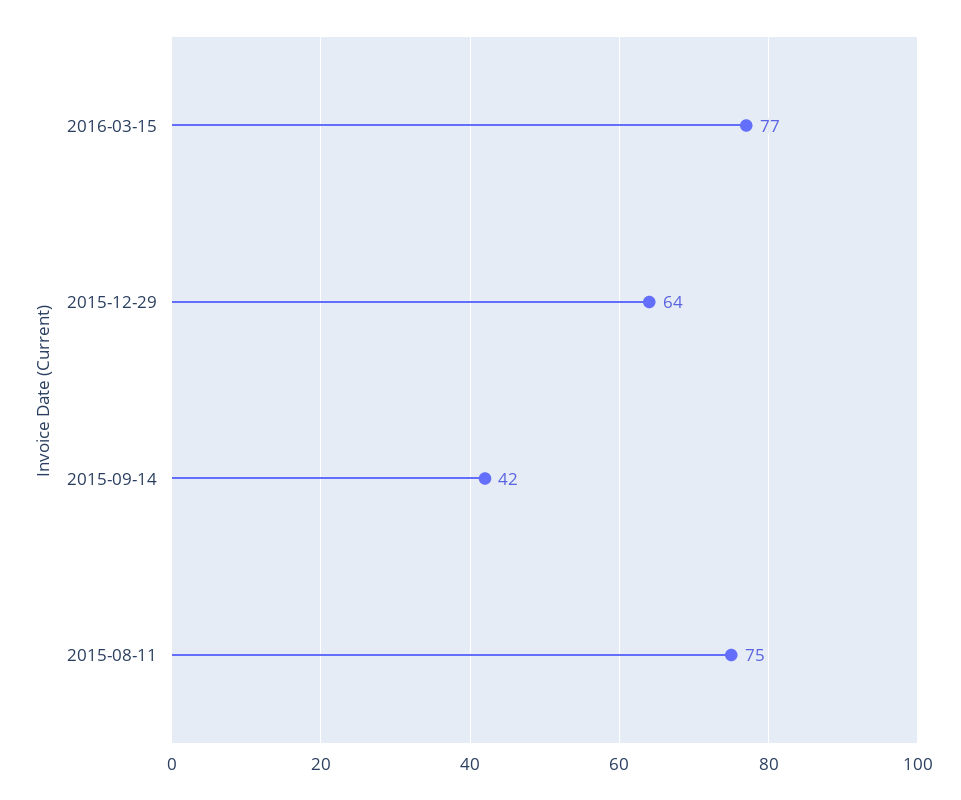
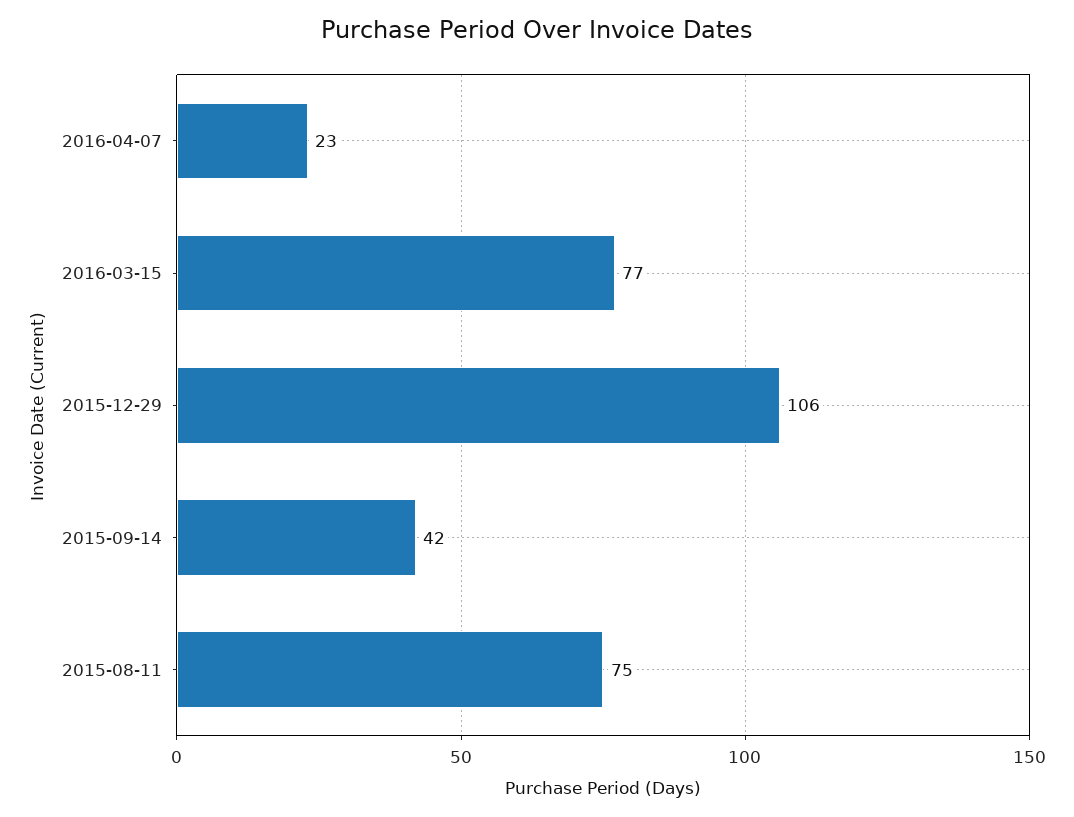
2015-12-29: 64 -> 106
2016-04-07: none -> 23

